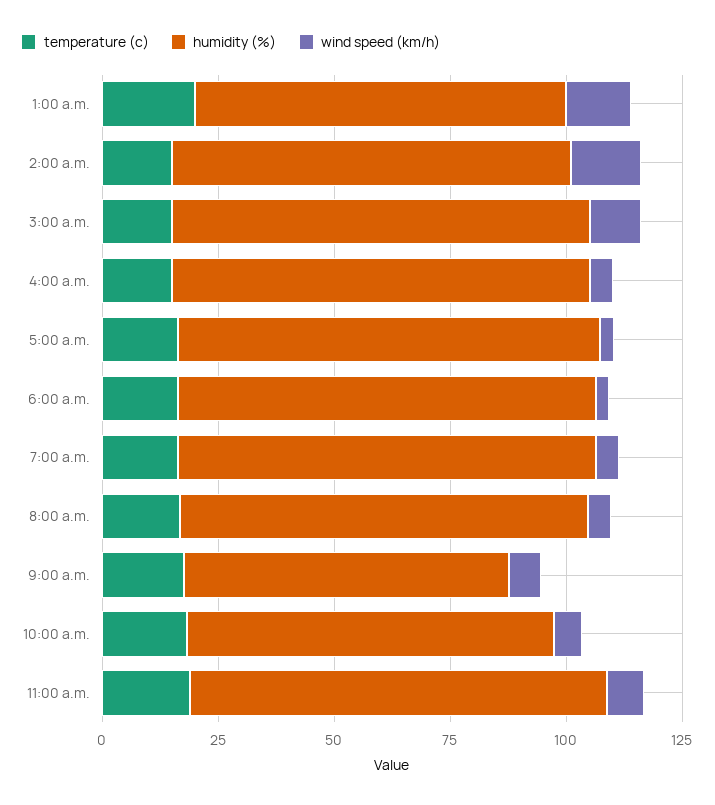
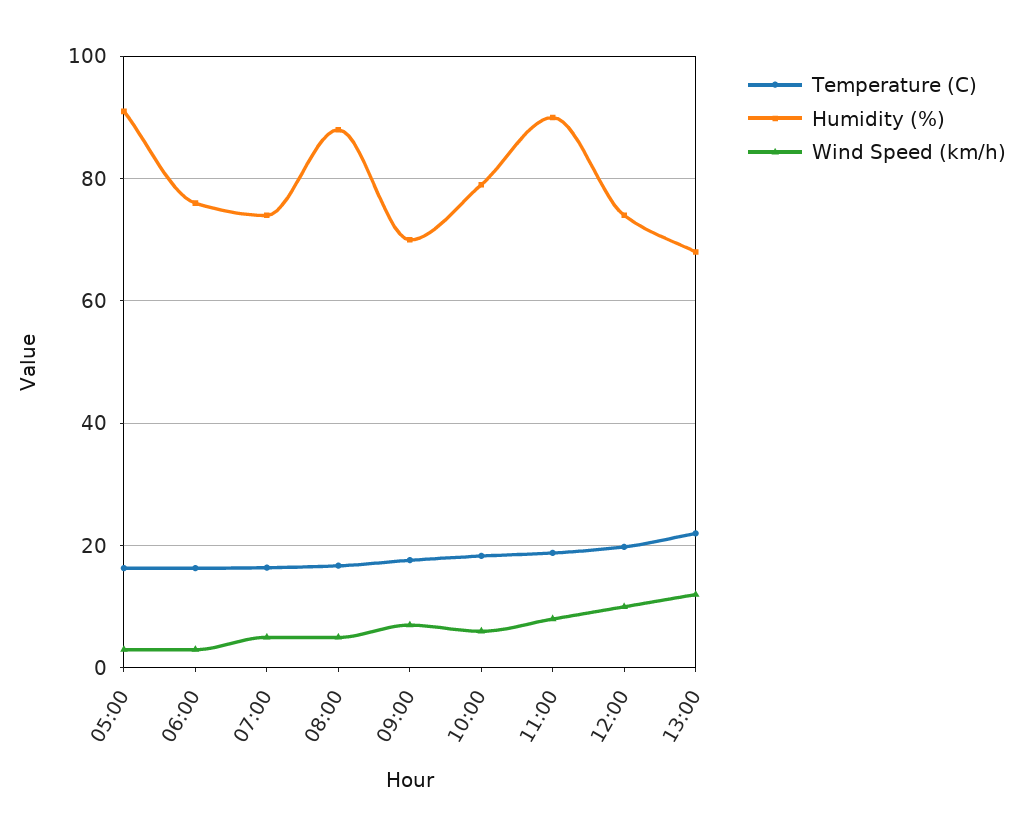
temperature (c), 1:00 a.m.: 20 -> none
humidity (%), 1:00 a.m.: 80 -> none
wind speed (km/h), 1:00 a.m.: 15 -> none
temperature (c), 2:00 a.m.: 15 -> none
humidity (%), 2:00 a.m.: 85 -> none
wind speed (km/h), 2:00 a.m.: 15 -> none
temperature (c), 3:00 a.m.: 15 -> none
humidity (%), 3:00 a.m.: 90 -> none
wind speed (km/h), 3:00 a.m.: 10 -> none
temperature (c), 4:00 a.m.: 15 -> none
humidity (%), 4:00 a.m.: 90 -> none
wind speed (km/h), 4:00 a.m.: 5 -> none
humidity (%), 6:00 a.m.: 90 -> 76
humidity (%), 7:00 a.m.: 90 -> 74
temperature (c), 12:00: none -> 20
humidity (%), 12:00: none -> 74
wind speed (km/h), 12:00: none -> 10
temperature (c), 13:00: none -> 22
humidity (%), 13:00: none -> 68
wind speed (km/h), 13:00: none -> 12

